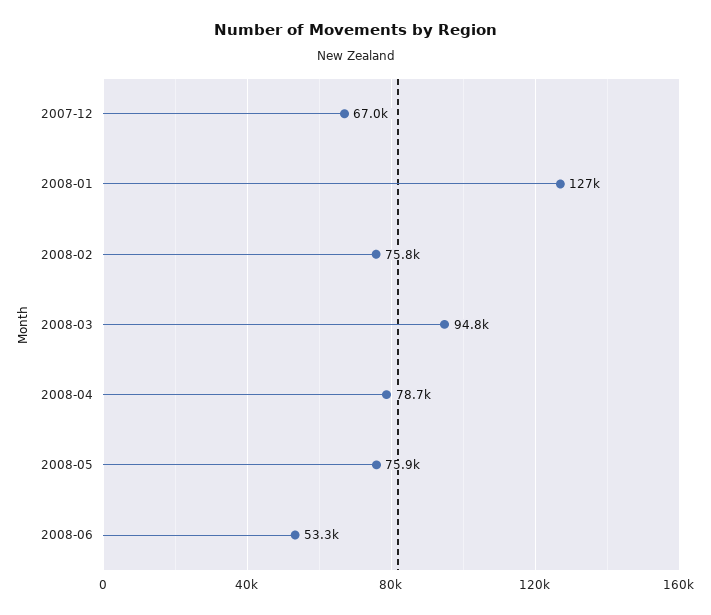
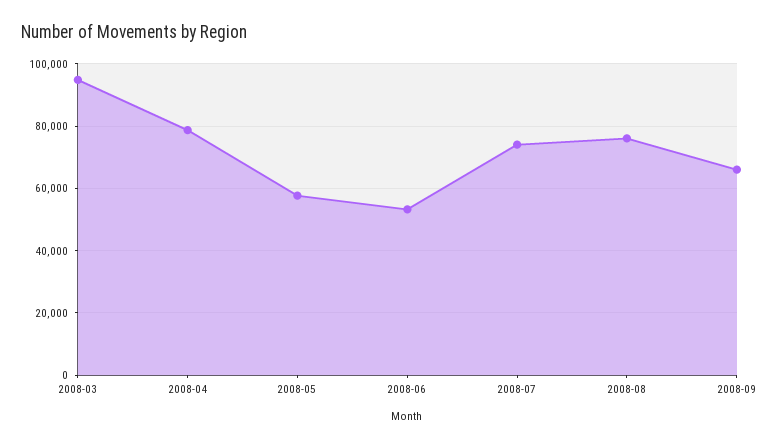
2007-12: 67000 -> none
2008-01: 127000 -> none
2008-02: 75800 -> none
2008-05: 75900 -> 58000
2008-07: none -> 74000
2008-08: none -> 76000
2008-09: none -> 66000

